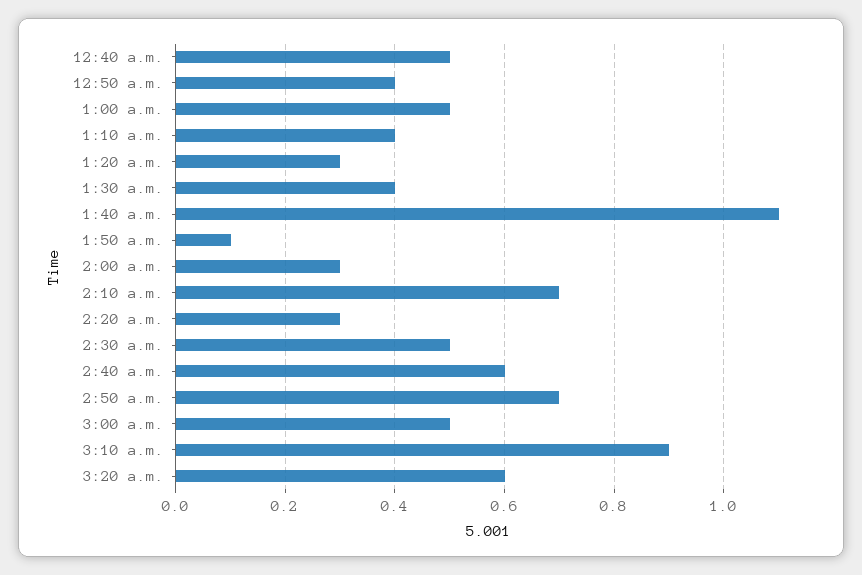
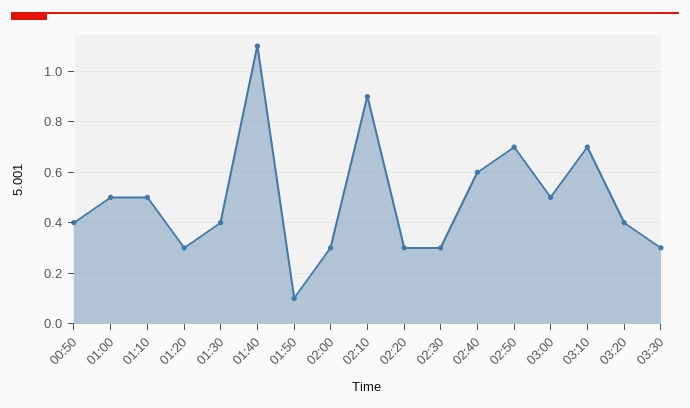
12:40 a.m.: 0.5 -> none
1:10 a.m.: 0.4 -> 0.5
2:10 a.m.: 0.7 -> 0.9
2:30 a.m.: 0.5 -> 0.3
3:10 a.m.: 0.9 -> 0.7
3:20 a.m.: 0.6 -> 0.4
03:30: none -> 0.3

